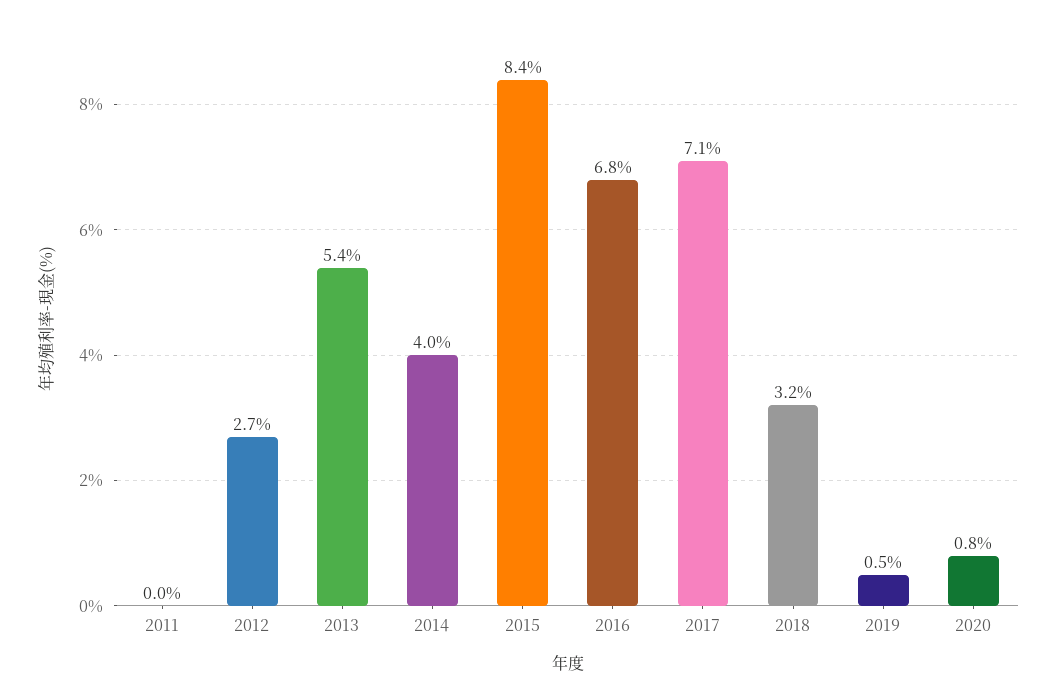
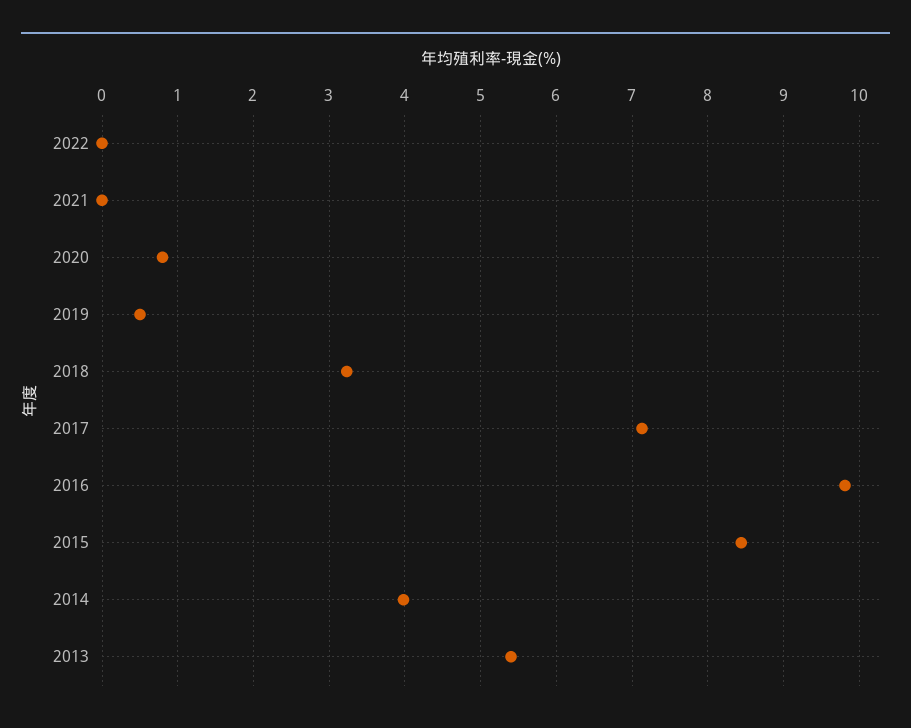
2011: 0 -> none
2012: 2.7 -> none
2016: 6.8 -> 9.8
2022: none -> 0
2021: none -> 0

